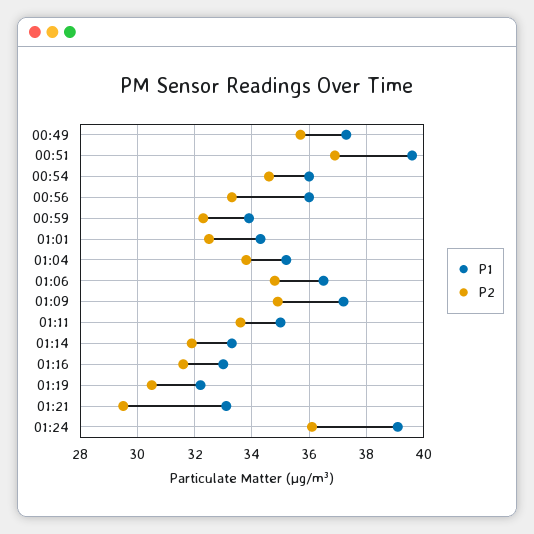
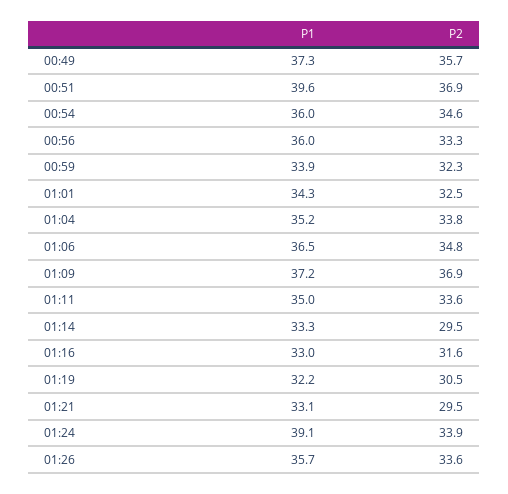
P2, 01:09: 35 -> 36.9
P2, 01:14: 32 -> 29.5
P2, 01:24: 36 -> 33.9
P1, 01:26: none -> 35.7
P2, 01:26: none -> 33.6

